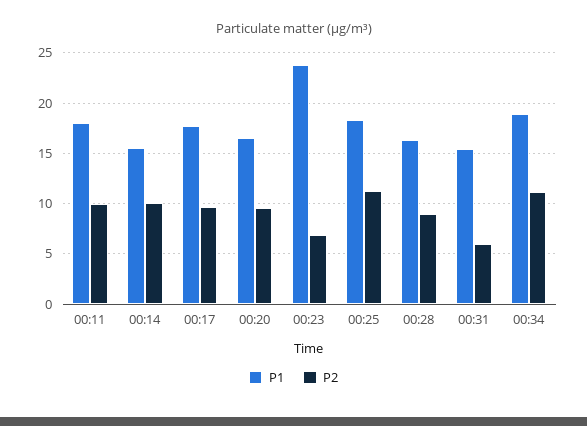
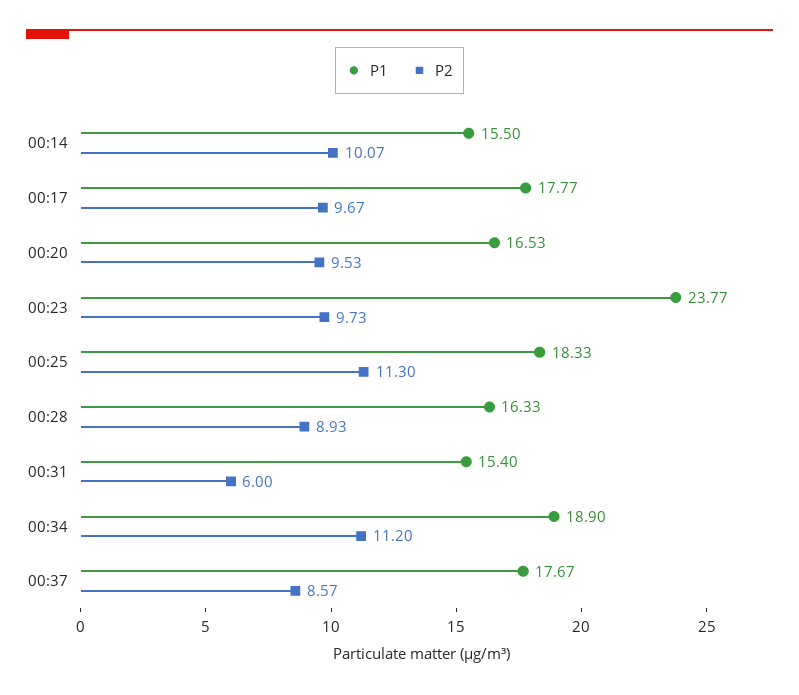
P1, 00:11: 18 -> none
P2, 00:11: 10 -> none
P2, 00:23: 7 -> 9.73
P1, 00:37: none -> 17.67
P2, 00:37: none -> 8.57

